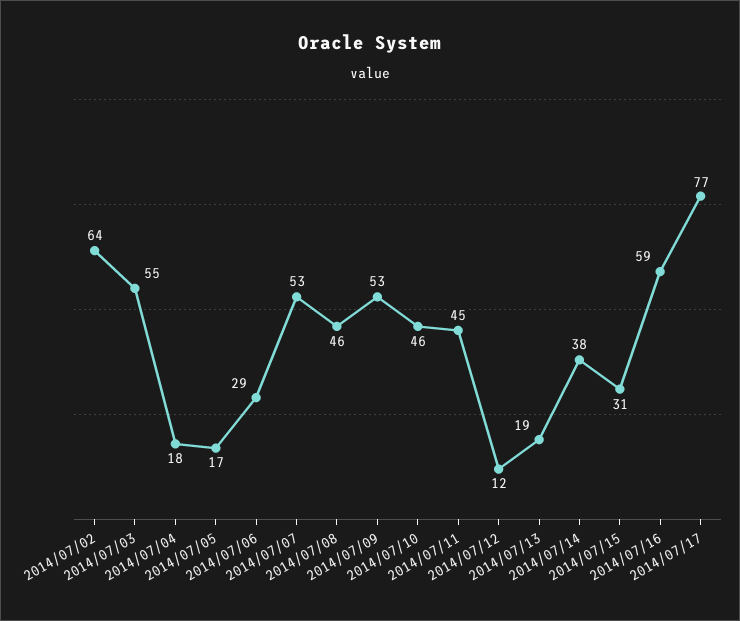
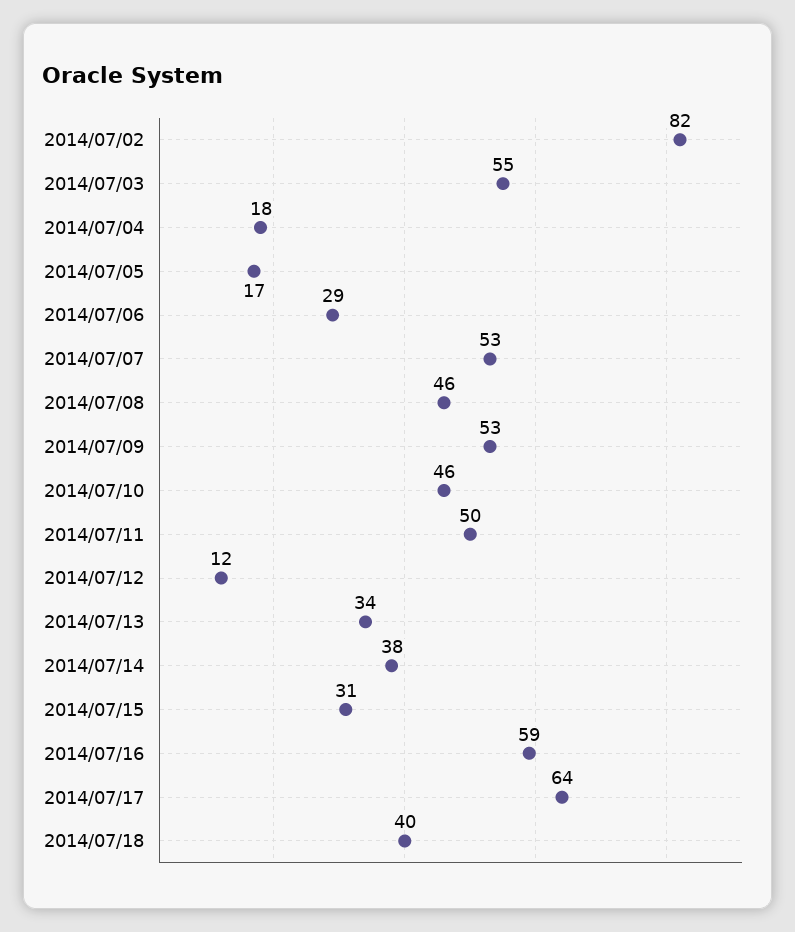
2014/07/02: 64 -> 82
2014/07/11: 45 -> 50
2014/07/13: 19 -> 34
2014/07/17: 77 -> 64
2014/07/18: none -> 40

